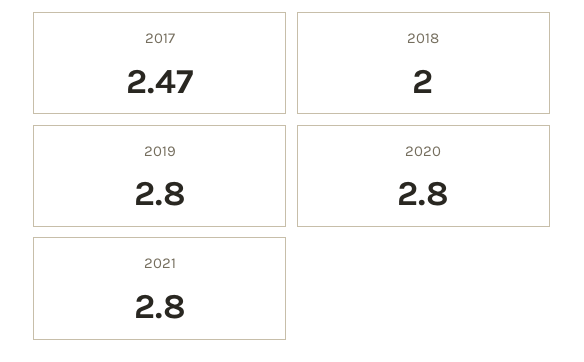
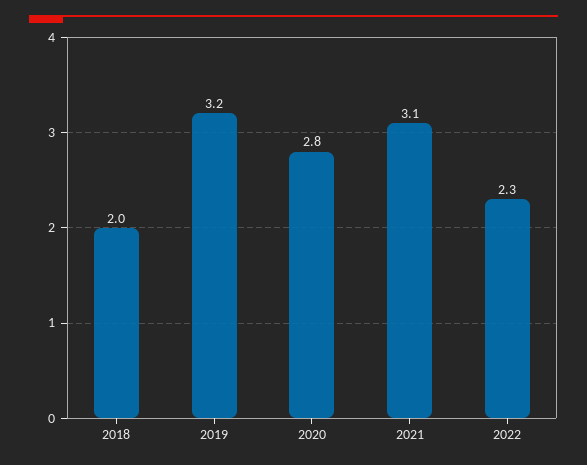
2017: 2.47 -> none
2019: 2.8 -> 3.2
2021: 2.8 -> 3.1
2022: none -> 2.3

